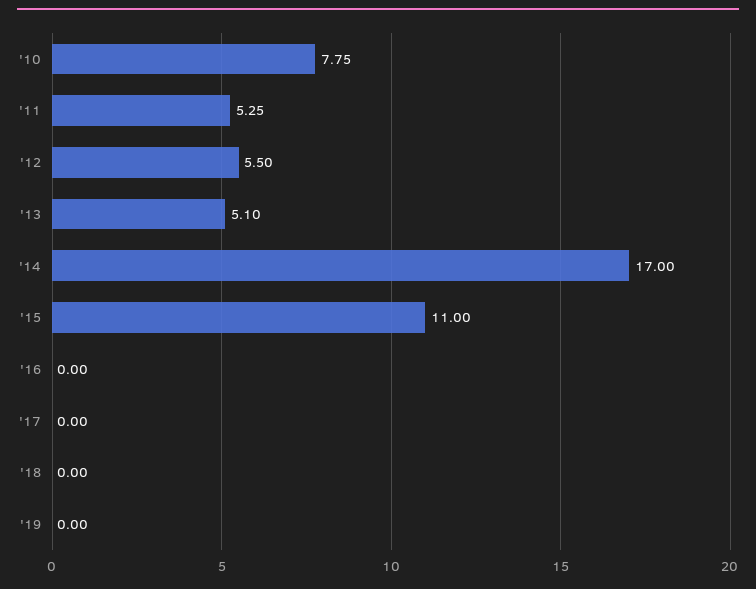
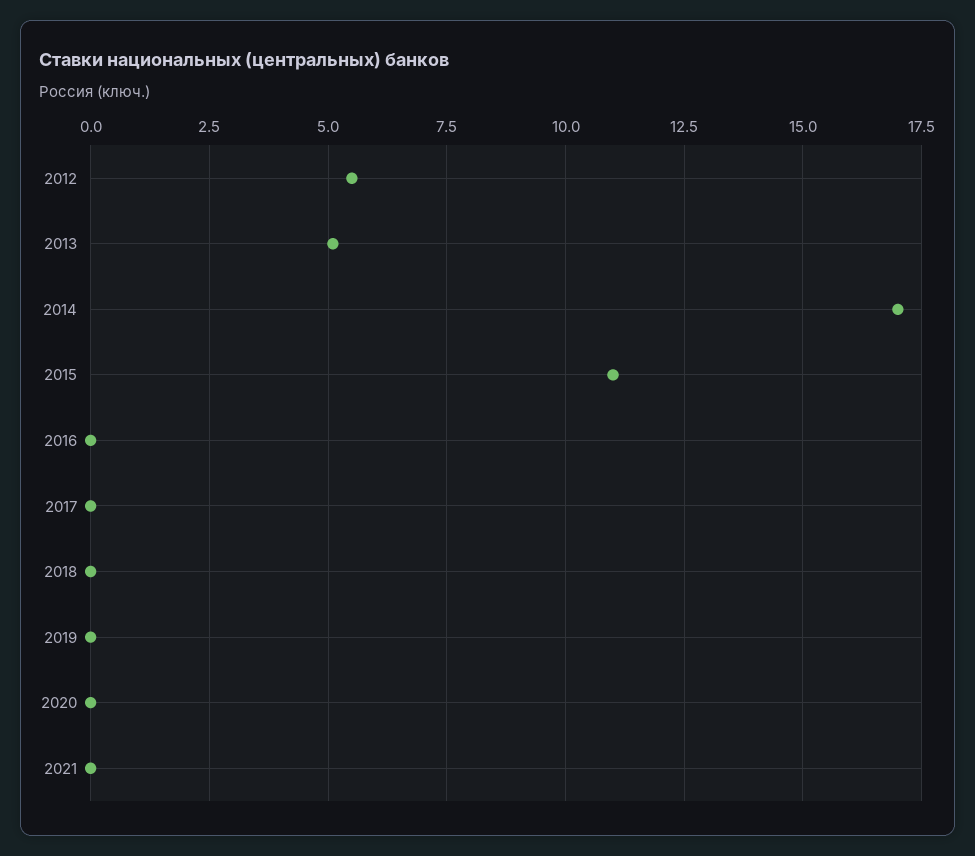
'10: 7.75 -> none
'11: 5.25 -> none
2020: none -> 0
2021: none -> 0

